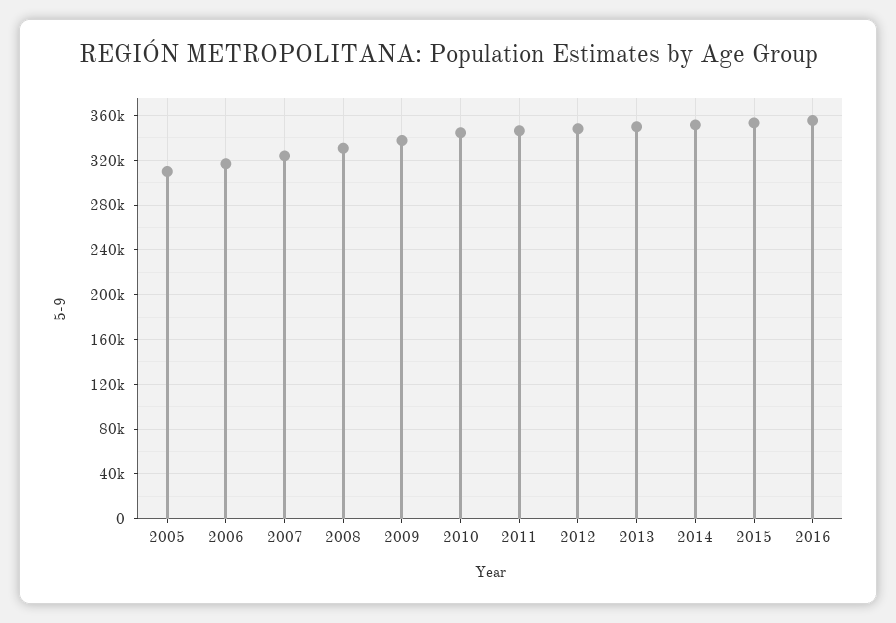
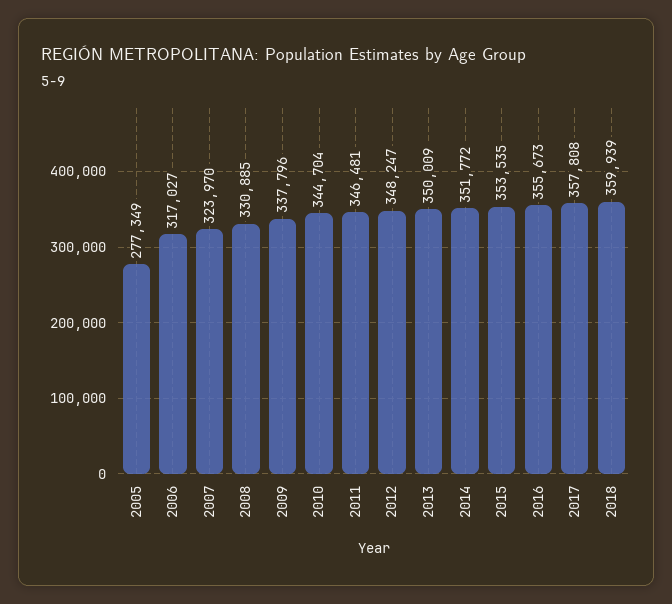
2005: 310000 -> 277349
2017: none -> 357808
2018: none -> 359939

